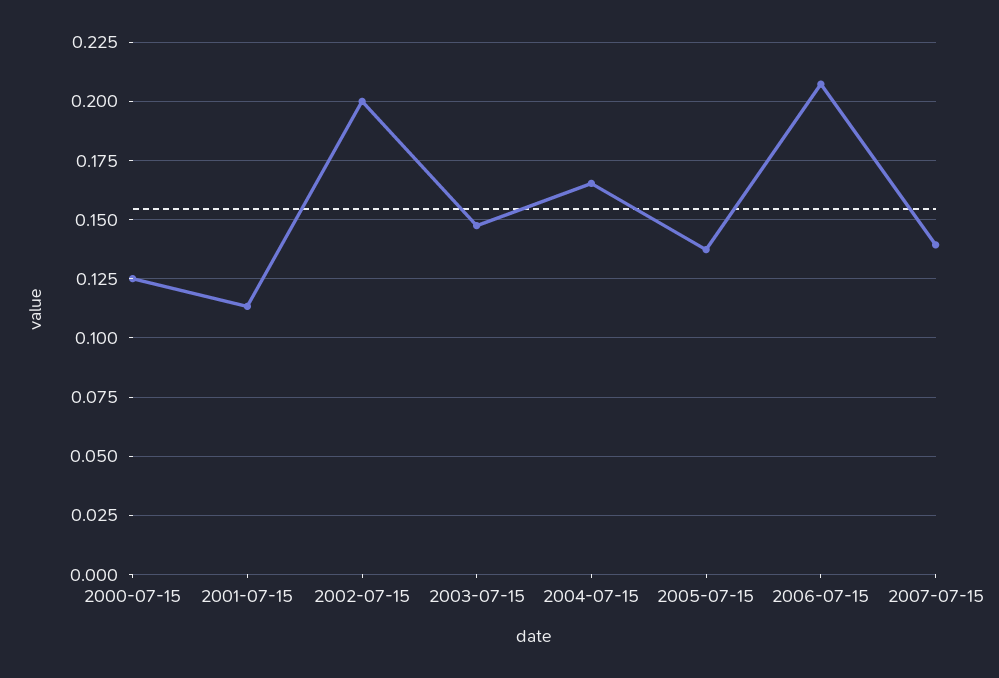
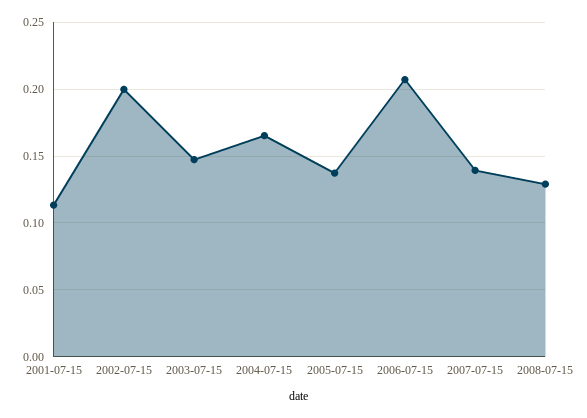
2000-07-15: 0.125 -> none
2008-07-15: none -> 0.13

